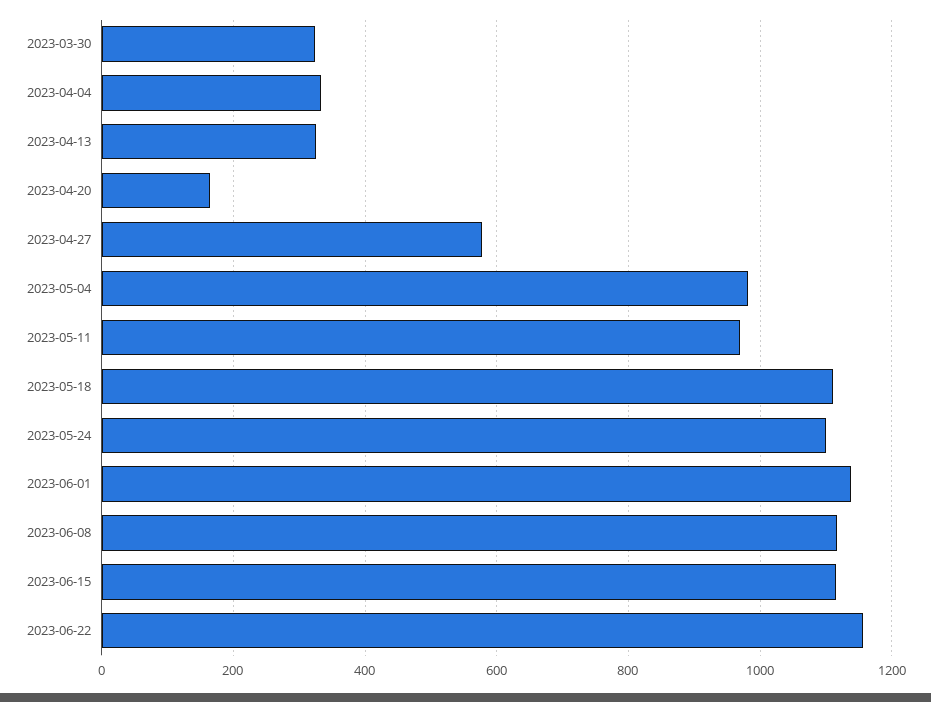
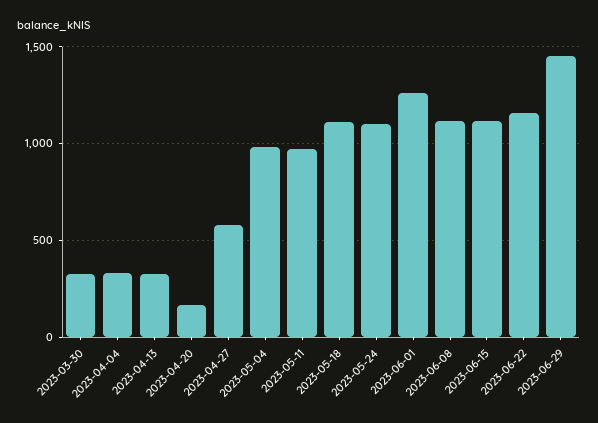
2023-06-01: 1140 -> 1250
2023-06-29: none -> 1450

